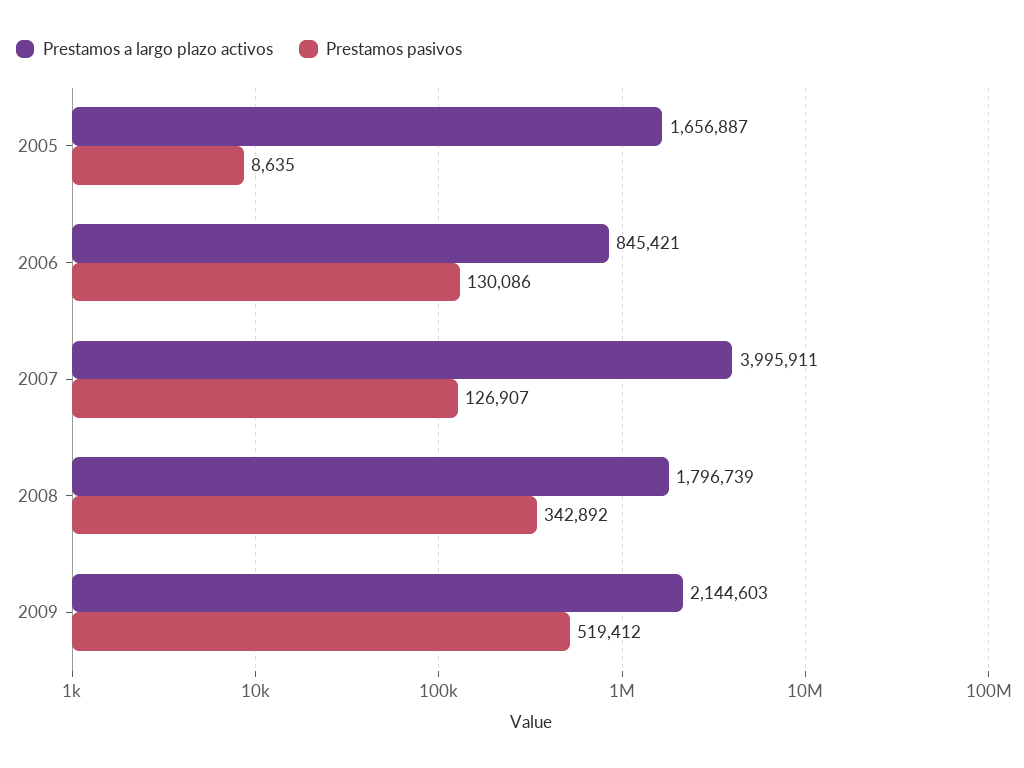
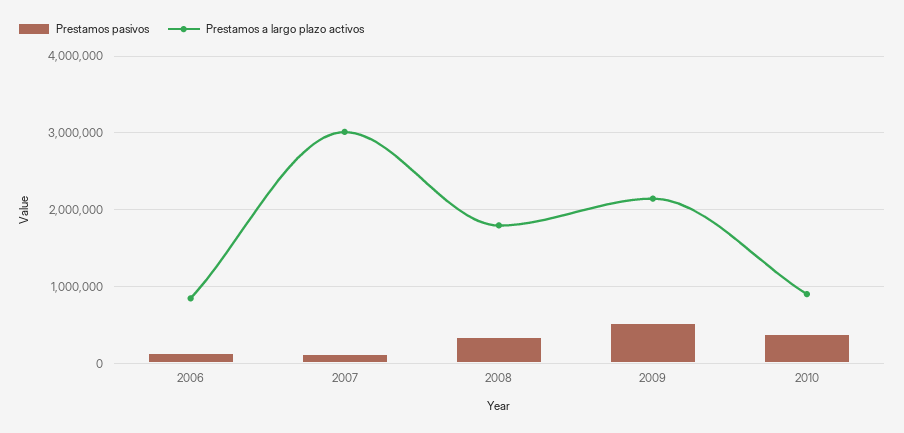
Prestamos a largo plazo activos, 2005: 1656887 -> none
Prestamos pasivos, 2005: 8635 -> none
Prestamos a largo plazo activos, 2007: 3995911 -> 3000000
Prestamos pasivos, 2010: none -> 400000
Prestamos a largo plazo activos, 2010: none -> 900000

